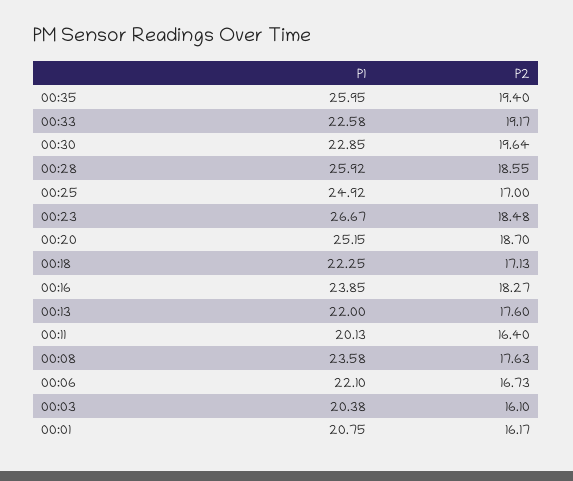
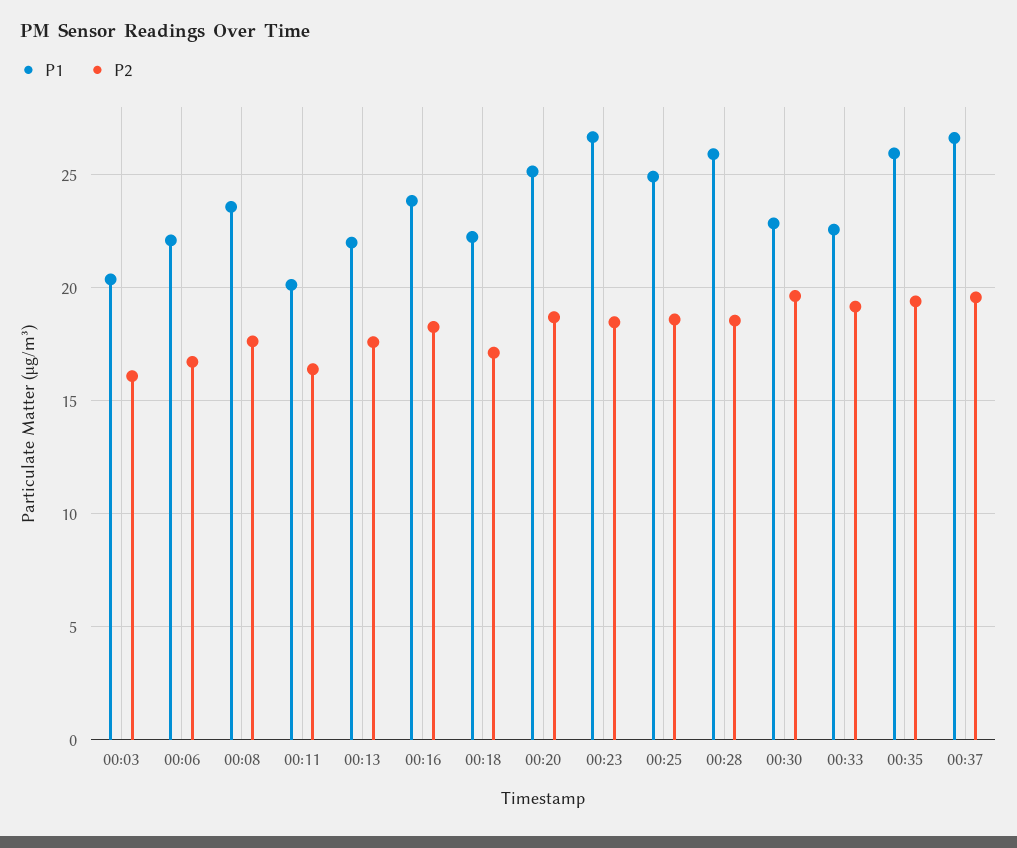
P2, 00:25: 17 -> 18.5
P1, 00:01: 20.75 -> none
P2, 00:01: 16.17 -> none
P1, 00:37: none -> 26.5
P2, 00:37: none -> 19.5

